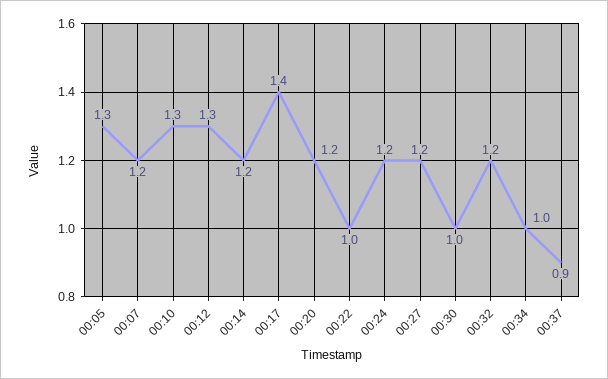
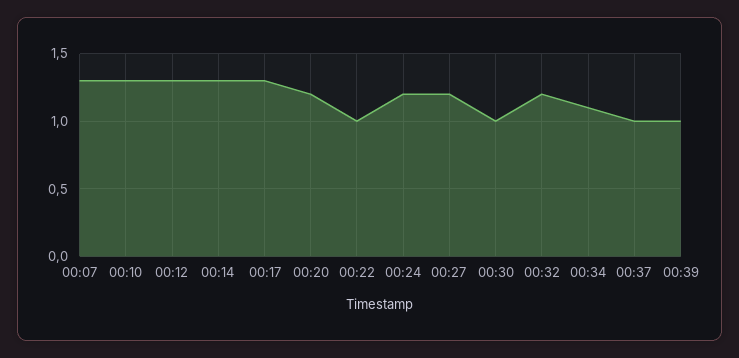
00:05: 1.3 -> none
00:07: 1.2 -> 1.3
00:14: 1.2 -> 1.3
00:17: 1.4 -> 1.3
00:34: 1 -> 1.1
00:37: 0.9 -> 1
00:39: none -> 1

